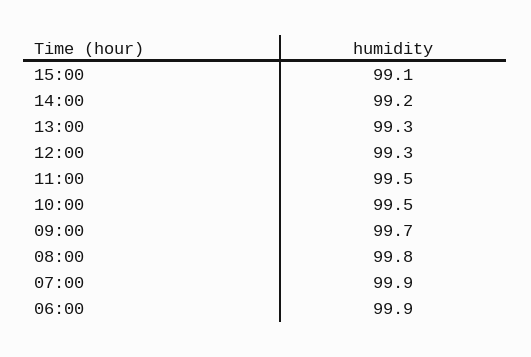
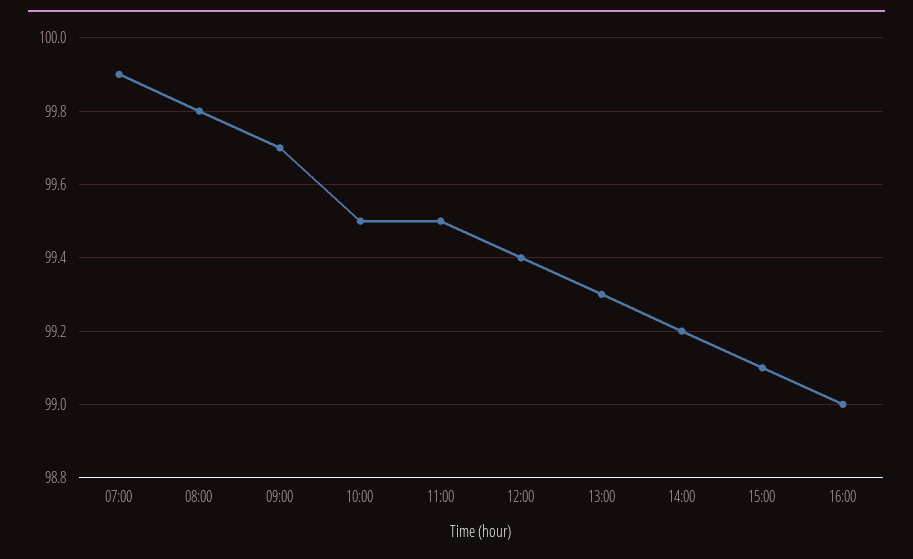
12:00: 99.3 -> 99.4
06:00: 99.9 -> none
16:00: none -> 99

